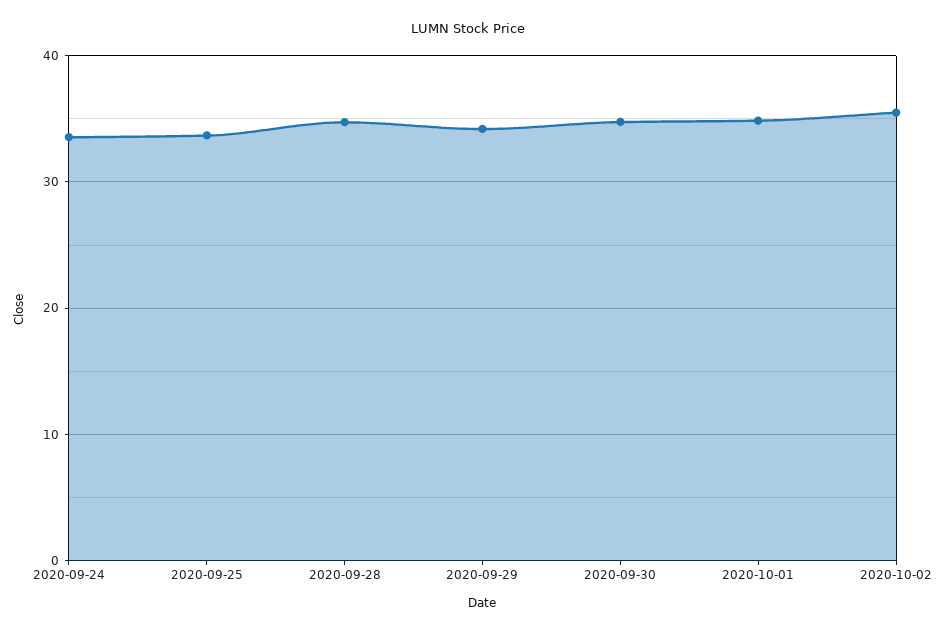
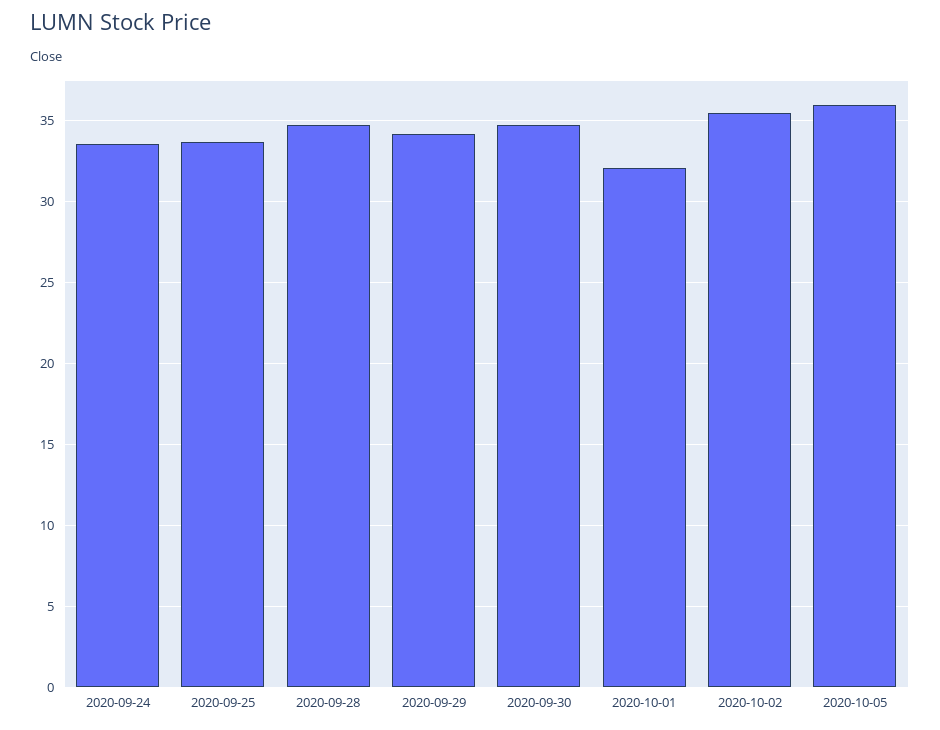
2020-10-01: 35 -> 32
2020-10-05: none -> 36

